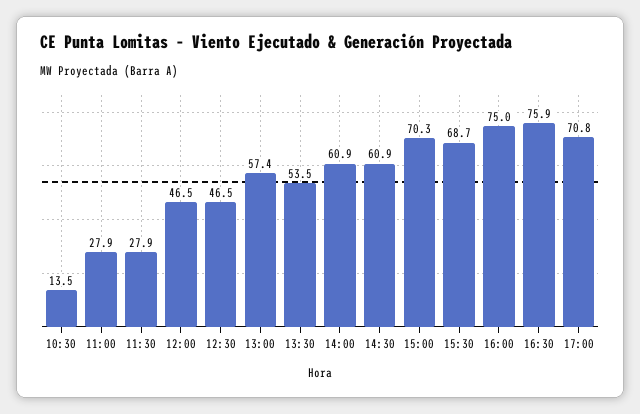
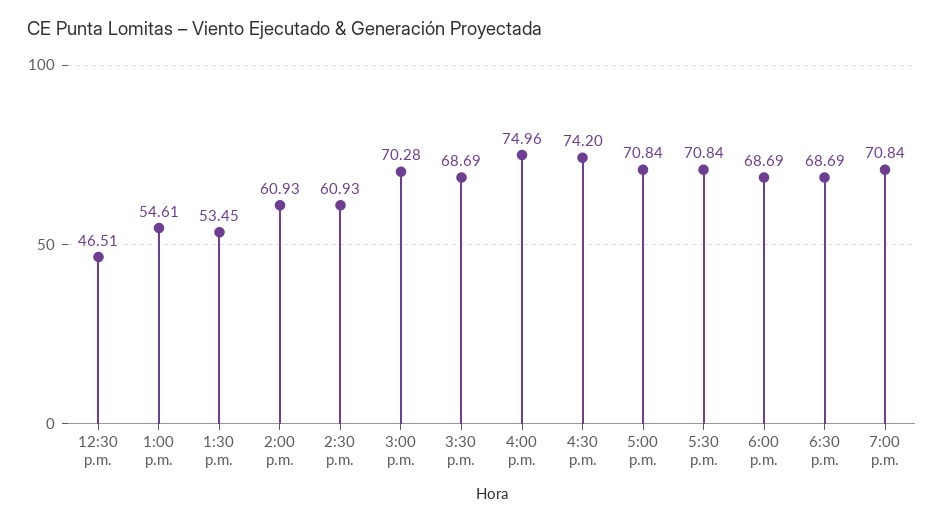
10:30: 13.5 -> none
11:00: 27.9 -> none
11:30: 27.9 -> none
12:00: 46.5 -> none
13:00: 57.4 -> 54.61
16:30: 75.9 -> 74.2
5:30 p.m.: none -> 70.84
6:00 p.m.: none -> 68.69
6:30 p.m.: none -> 68.69
7:00 p.m.: none -> 70.84

